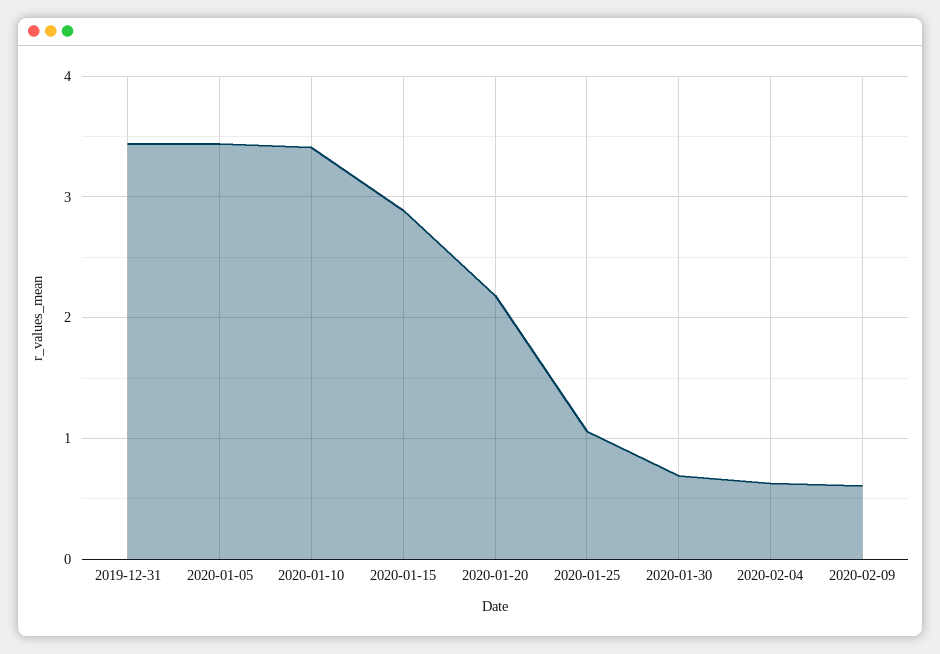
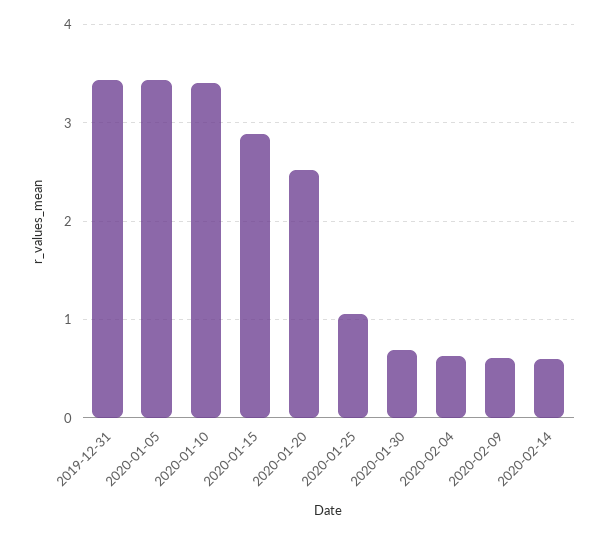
2020-01-20: 2.2 -> 2.5
2020-02-14: none -> 0.6

